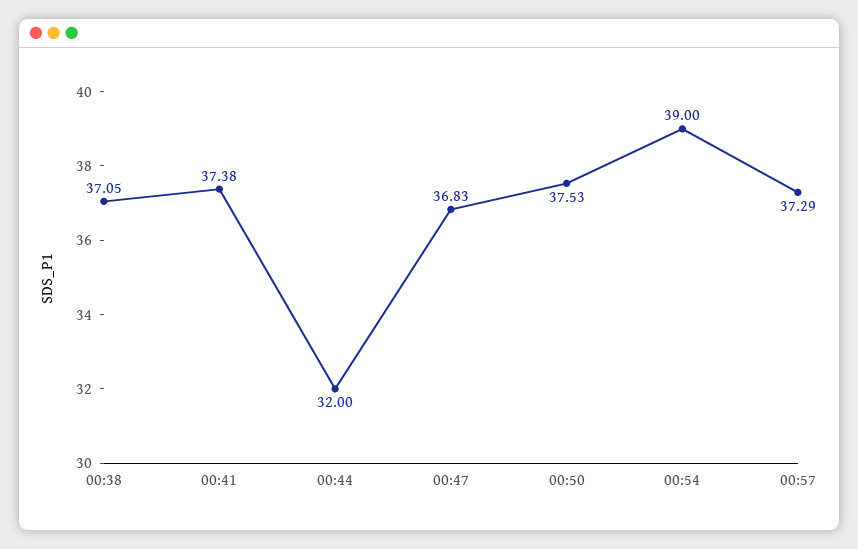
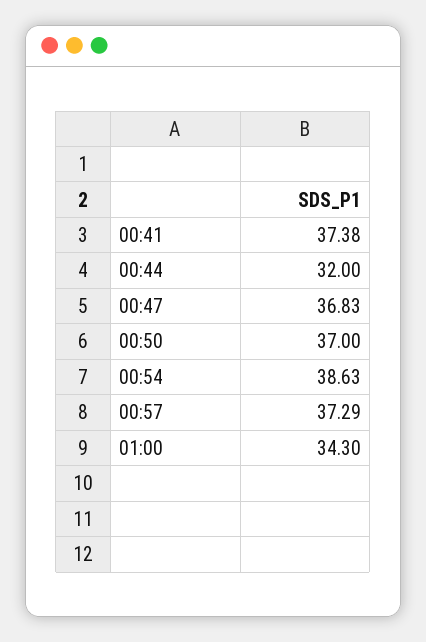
00:38: 37.05 -> none
00:50: 37.53 -> 37
00:54: 39 -> 38.63
01:00: none -> 34.3

